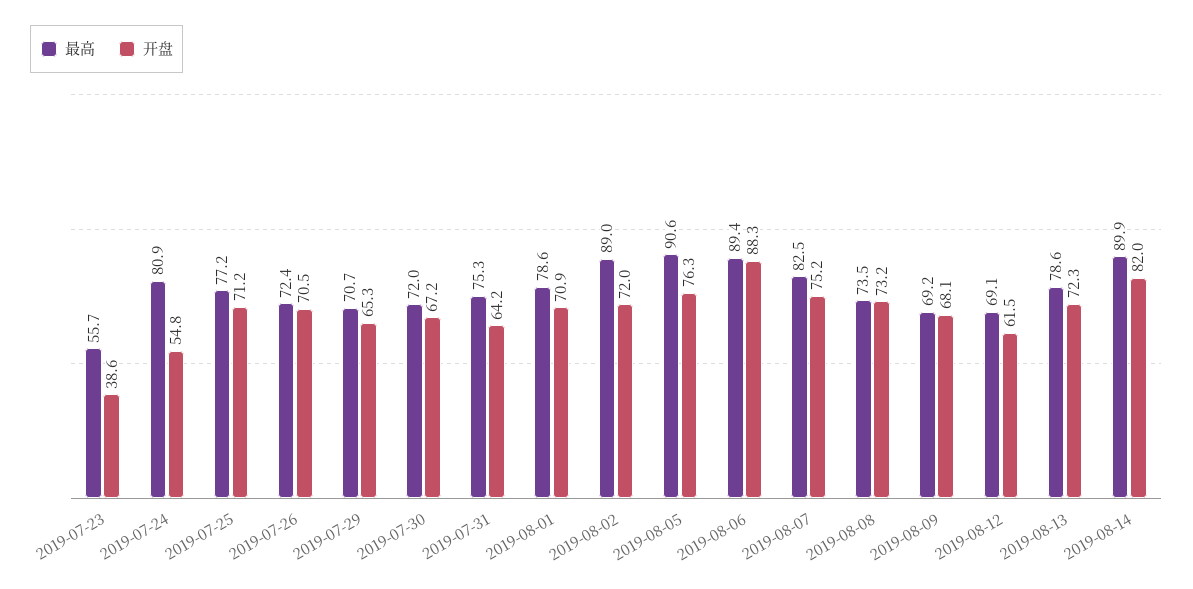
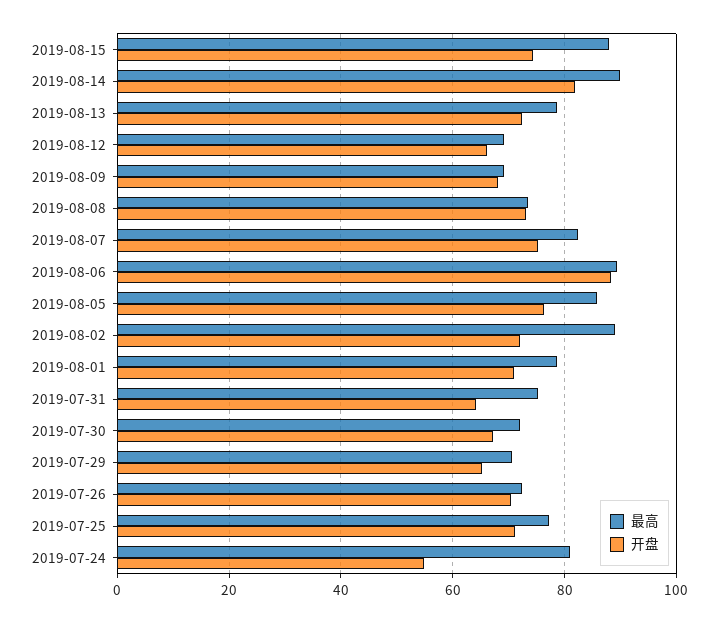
最高, 2019-07-23: 55.7 -> none
开盘, 2019-07-23: 38.6 -> none
最高, 2019-08-05: 90.6 -> 86
开盘, 2019-08-12: 61.5 -> 66
最高, 2019-08-15: none -> 88
开盘, 2019-08-15: none -> 74

